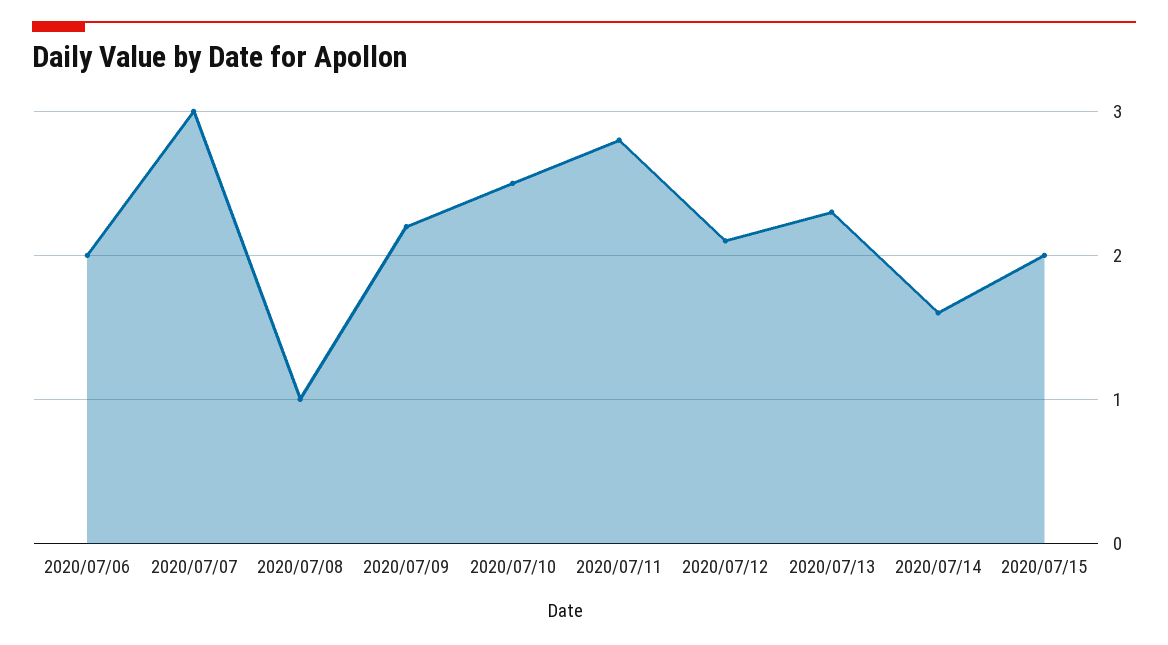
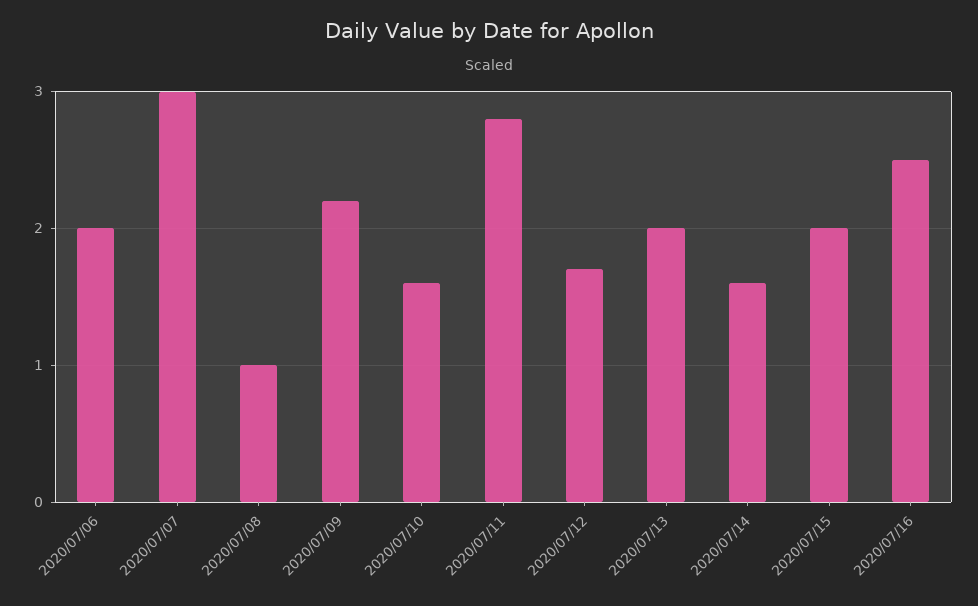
2020/07/10: 2.5 -> 1.6
2020/07/12: 2.1 -> 1.7
2020/07/13: 2.3 -> 2
2020/07/16: none -> 2.5

